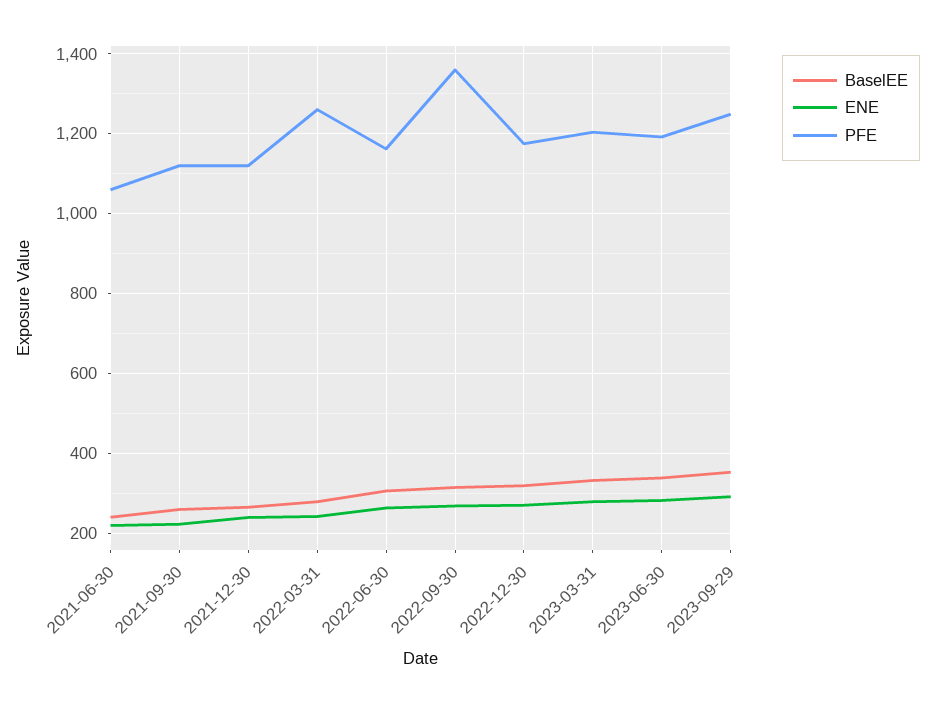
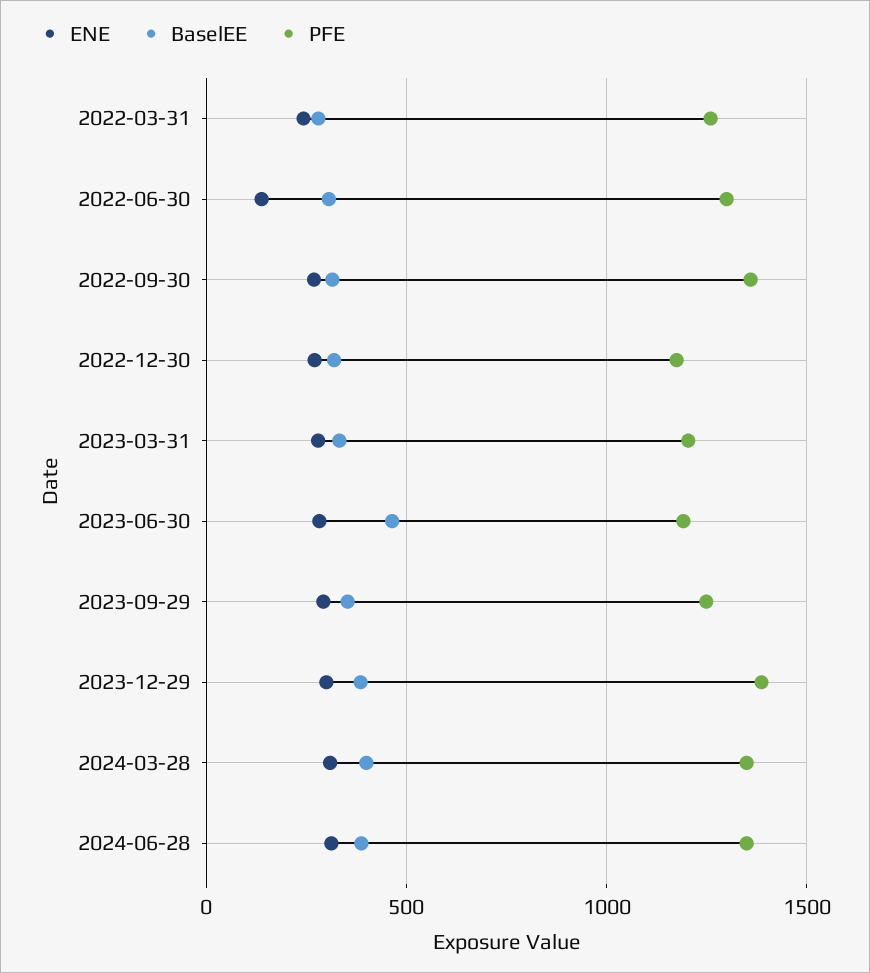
BaselEE, 2021-06-30: 240 -> none
ENE, 2021-06-30: 220 -> none
PFE, 2021-06-30: 1060 -> none
BaselEE, 2021-09-30: 260 -> none
ENE, 2021-09-30: 220 -> none
PFE, 2021-09-30: 1120 -> none
BaselEE, 2021-12-30: 260 -> none
ENE, 2021-12-30: 240 -> none
PFE, 2021-12-30: 1120 -> none
ENE, 2022-06-30: 260 -> 150
PFE, 2022-06-30: 1160 -> 1300
BaselEE, 2023-06-30: 340 -> 450
ENE, 2023-12-29: none -> 300
BaselEE, 2023-12-29: none -> 400
PFE, 2023-12-29: none -> 1400
ENE, 2024-03-28: none -> 300
BaselEE, 2024-03-28: none -> 400
PFE, 2024-03-28: none -> 1350
ENE, 2024-06-28: none -> 300
BaselEE, 2024-06-28: none -> 400
PFE, 2024-06-28: none -> 1350

